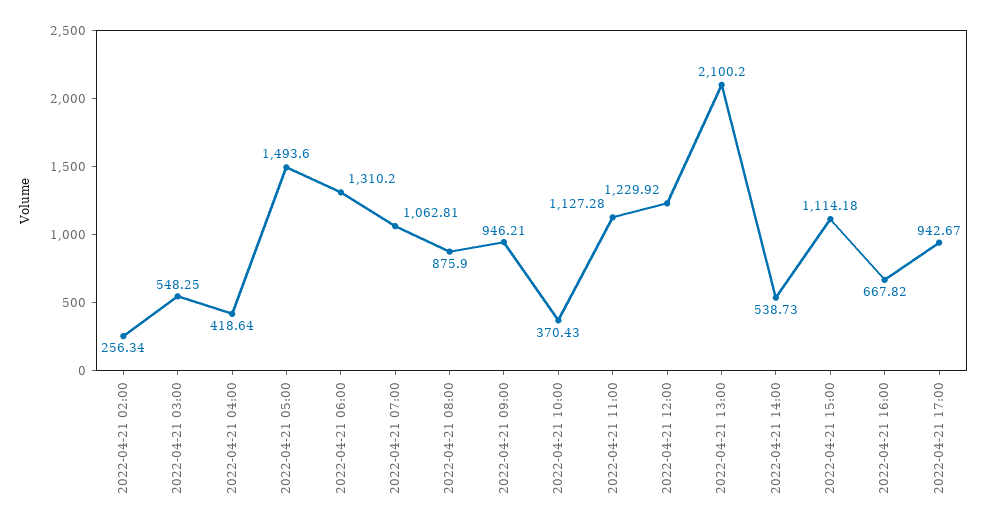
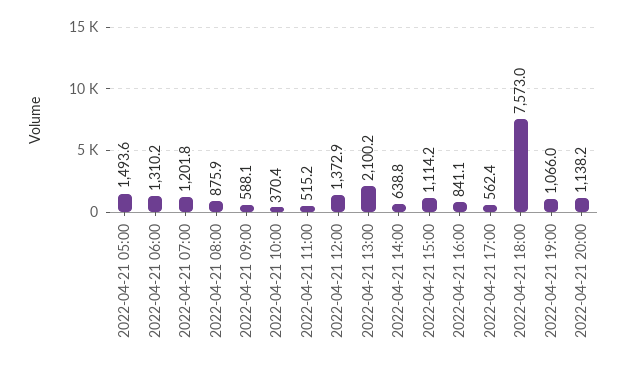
2022-04-21 02:00: 256.34 -> none
2022-04-21 03:00: 548.25 -> none
2022-04-21 04:00: 418.64 -> none
2022-04-21 07:00: 1062.81 -> 1201.8
2022-04-21 09:00: 946.21 -> 588.1
2022-04-21 11:00: 1127.28 -> 515.2
2022-04-21 12:00: 1229.92 -> 1372.9
2022-04-21 14:00: 538.73 -> 638.8
2022-04-21 16:00: 667.82 -> 841.1
2022-04-21 17:00: 942.67 -> 562.4
2022-04-21 18:00: none -> 7573
2022-04-21 19:00: none -> 1066
2022-04-21 20:00: none -> 1138.2

